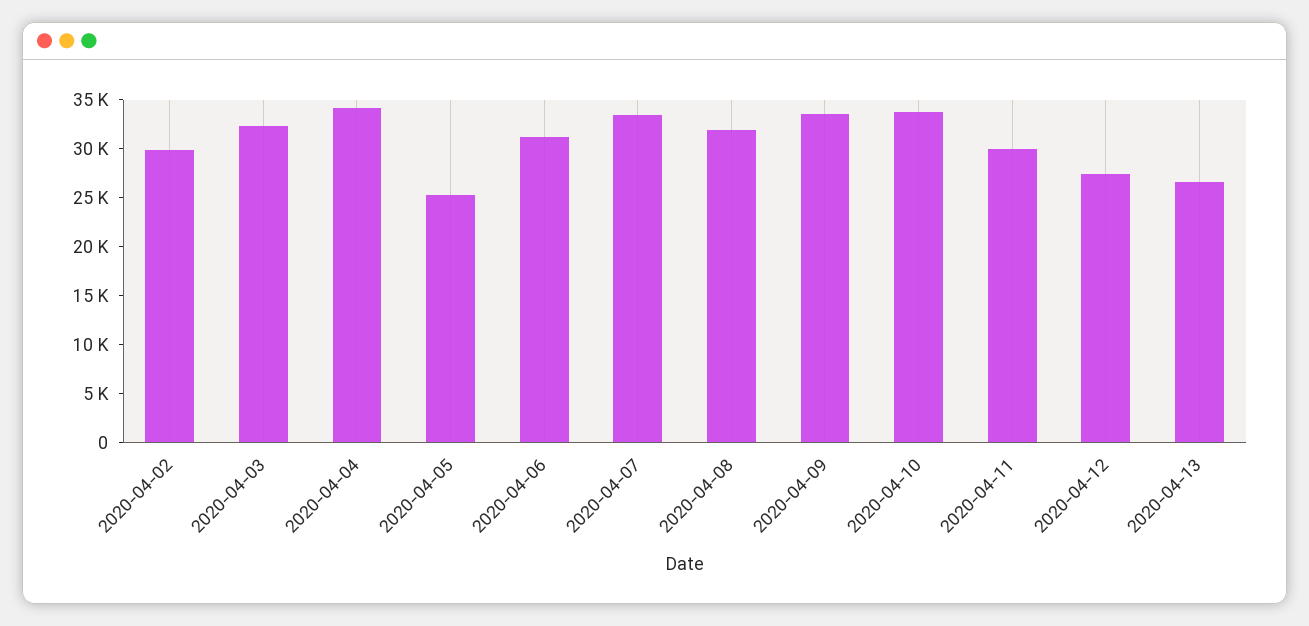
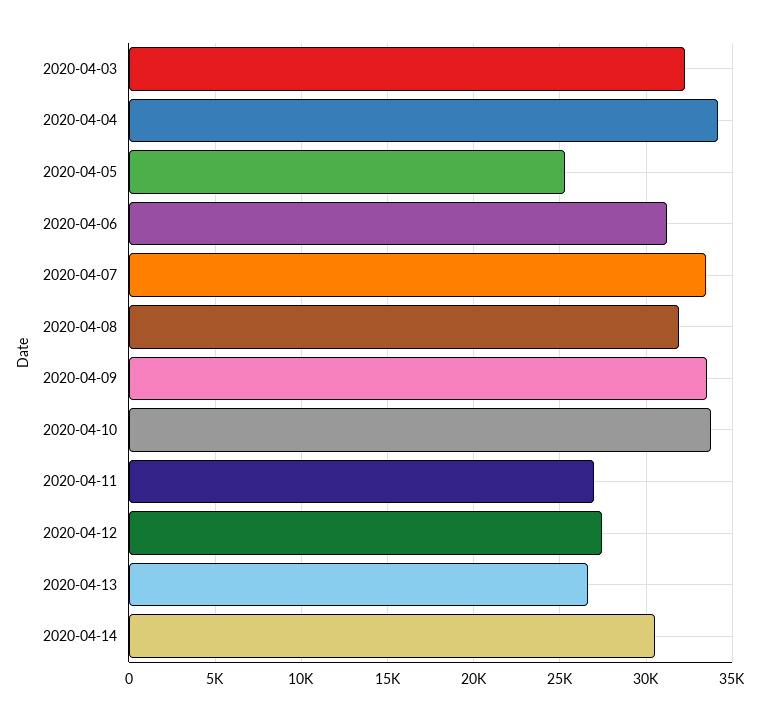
2020-04-02: 30000 -> none
2020-04-11: 30000 -> 27000
2020-04-14: none -> 30500

